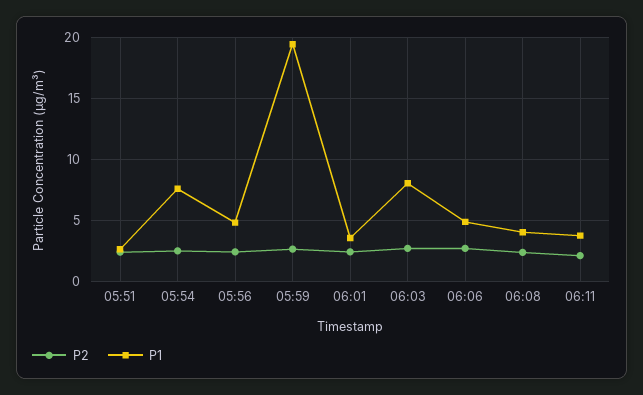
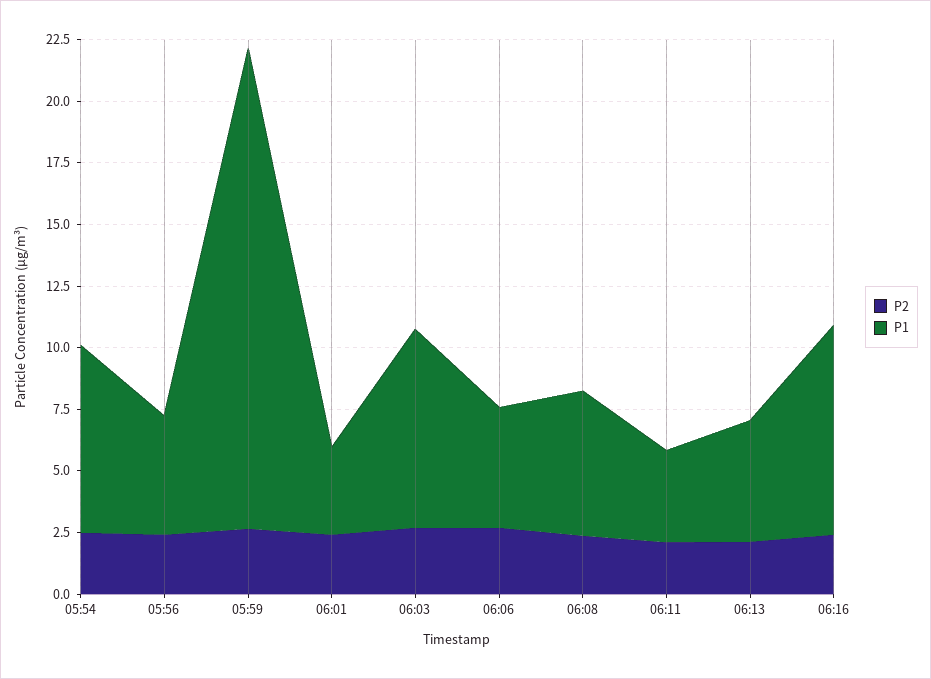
P2, 05:51: 2.5 -> none
P1, 05:51: 2.5 -> none
P1, 06:08: 4 -> 6
P2, 06:13: none -> 2
P1, 06:13: none -> 5
P2, 06:16: none -> 2.5
P1, 06:16: none -> 8.5

